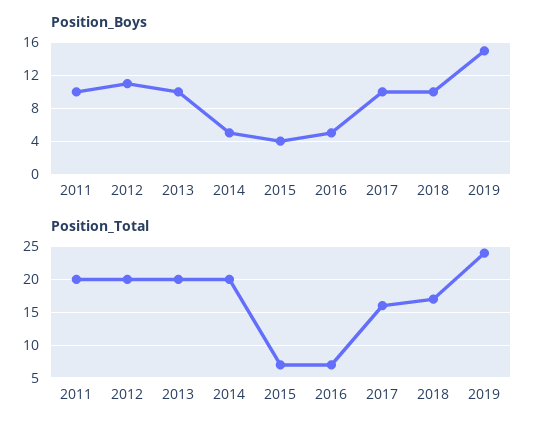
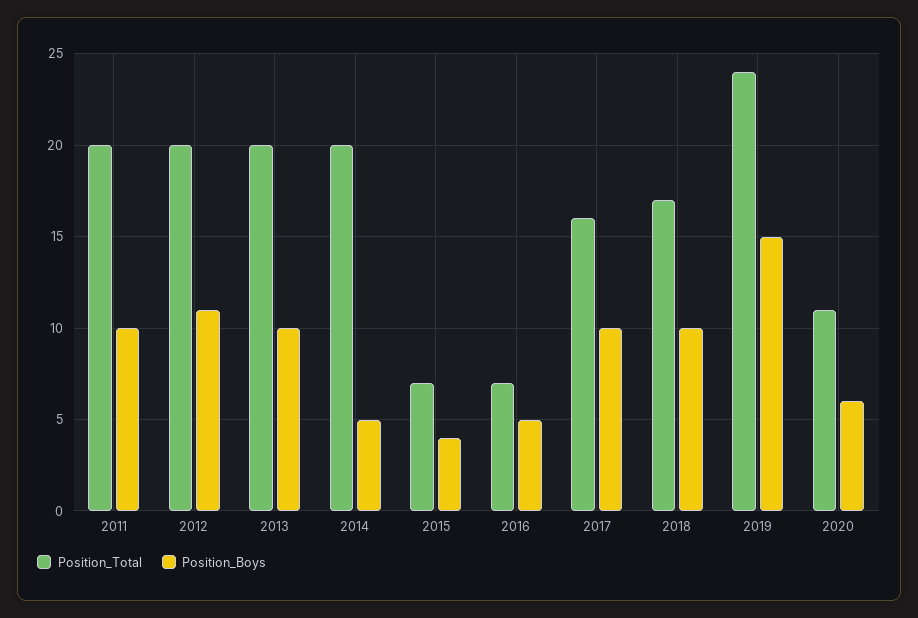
Position_Total, 2020: none -> 11
Position_Boys, 2020: none -> 6

